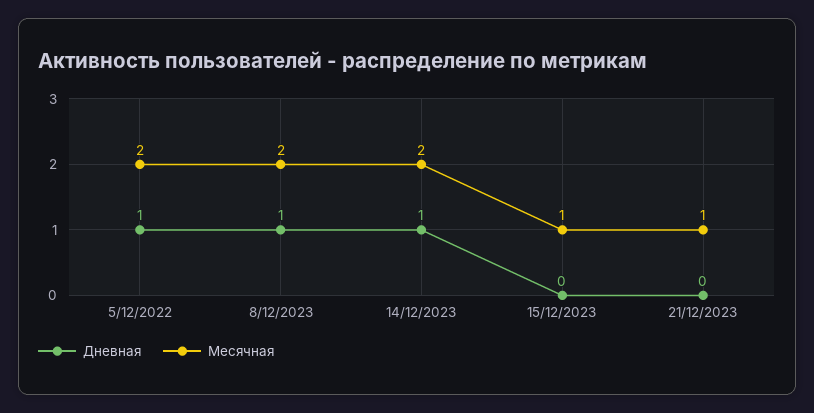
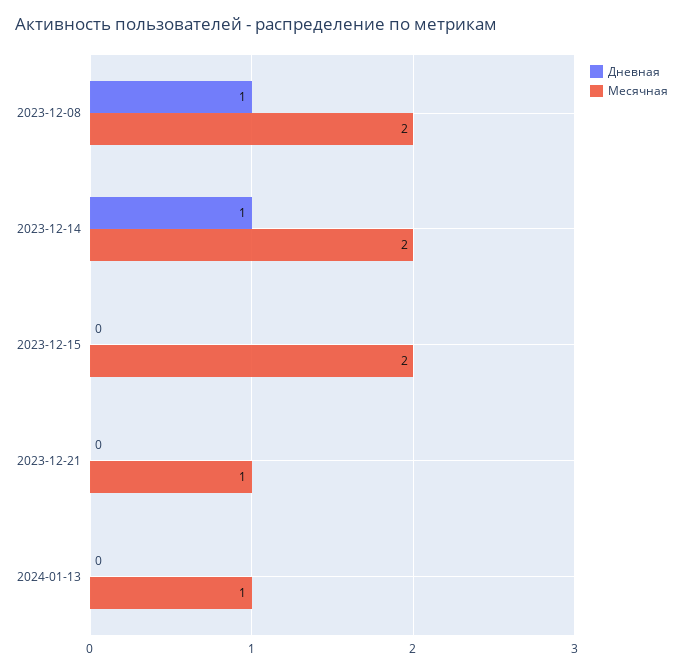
Дневная, 5/12/2022: 1 -> none
Месячная, 5/12/2022: 2 -> none
Месячная, 15/12/2023: 1 -> 2
Дневная, 2024-01-13: none -> 0
Месячная, 2024-01-13: none -> 1

